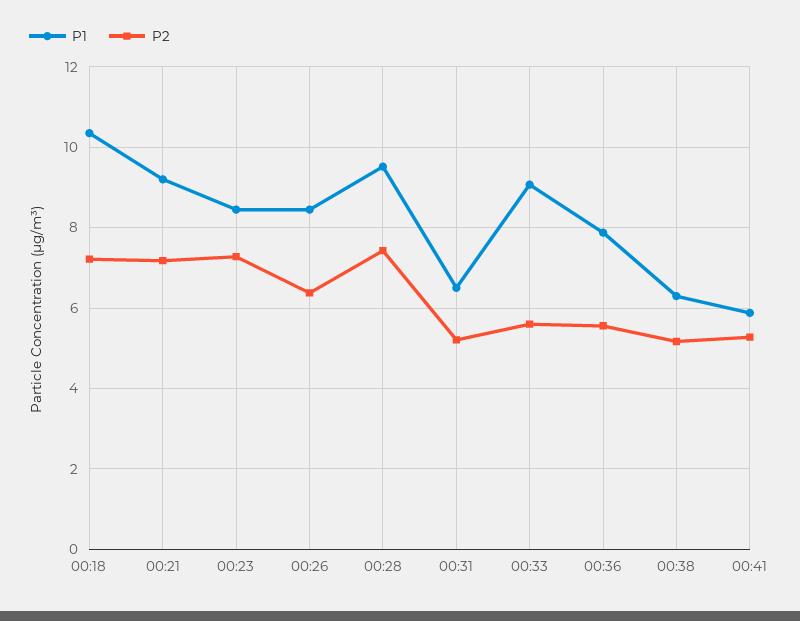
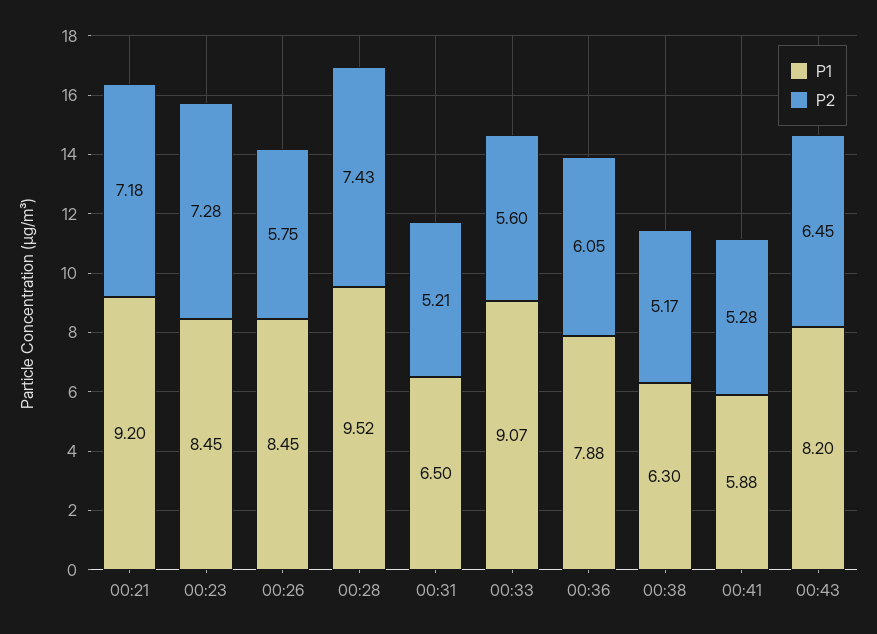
P1, 00:18: 10.4 -> none
P2, 00:18: 7.2 -> none
P2, 00:26: 6.4 -> 5.75
P2, 00:36: 5.6 -> 6.05
P1, 00:43: none -> 8.2
P2, 00:43: none -> 6.45

